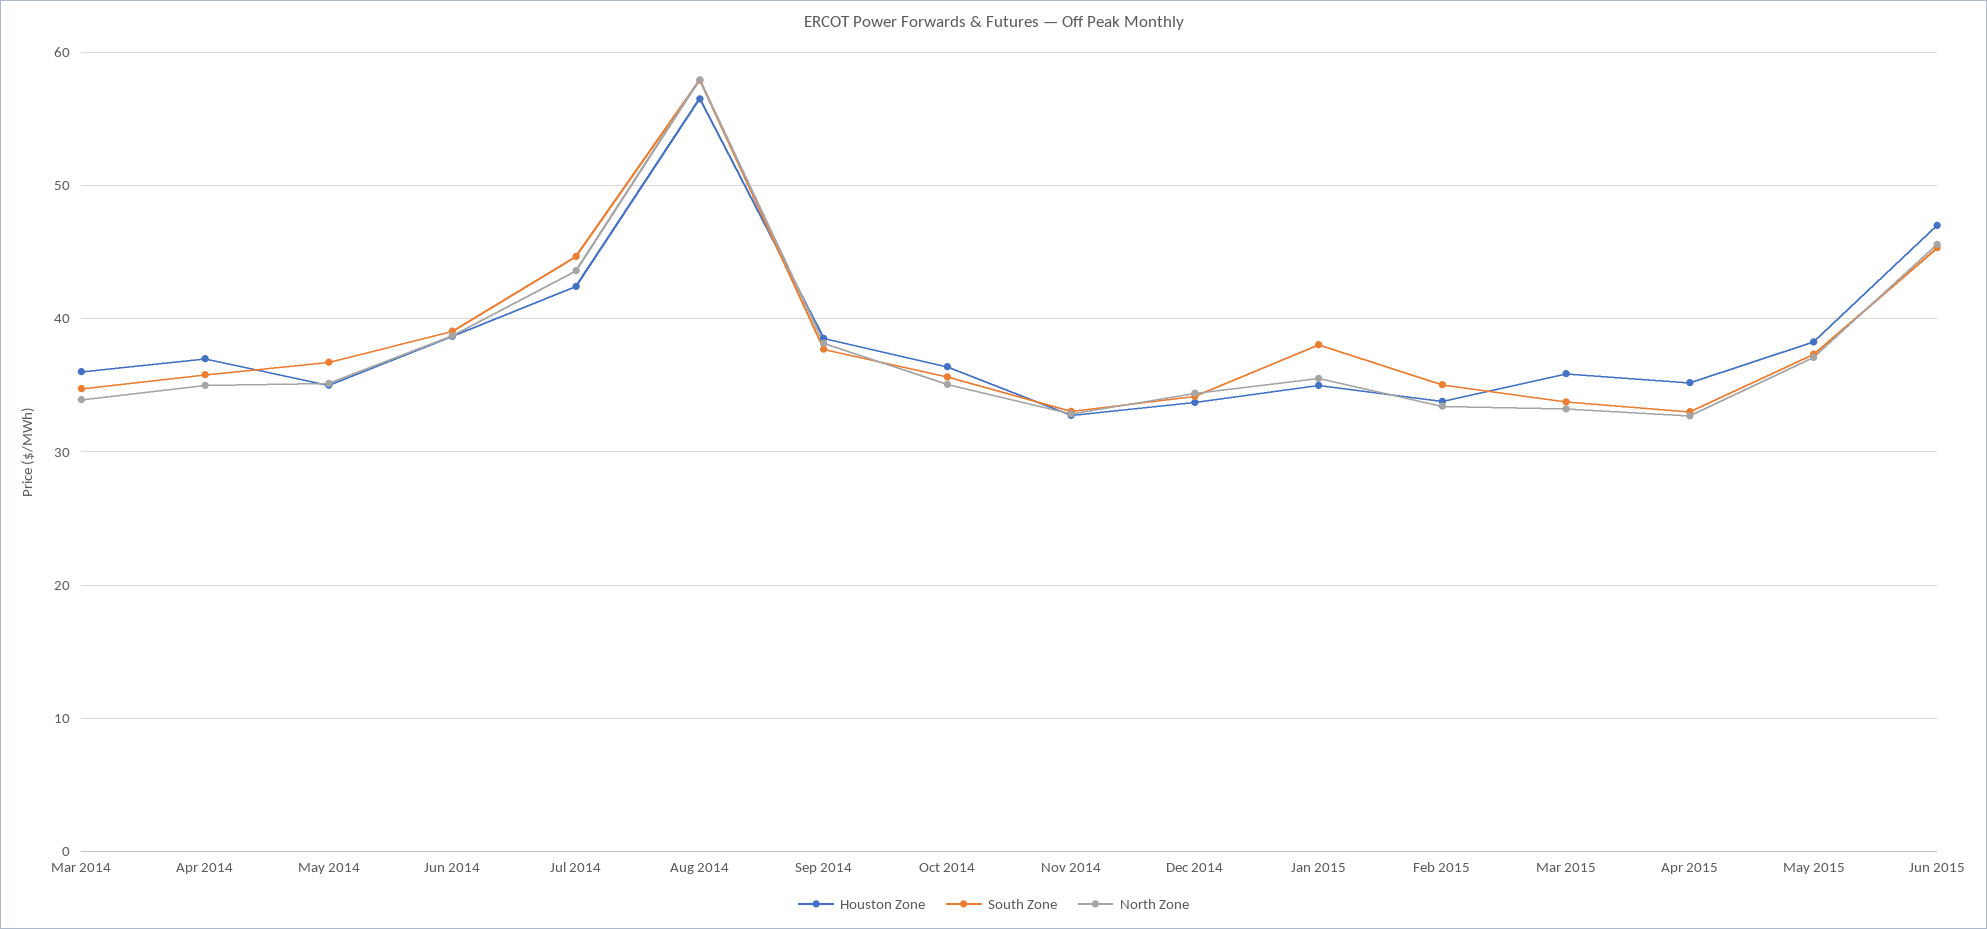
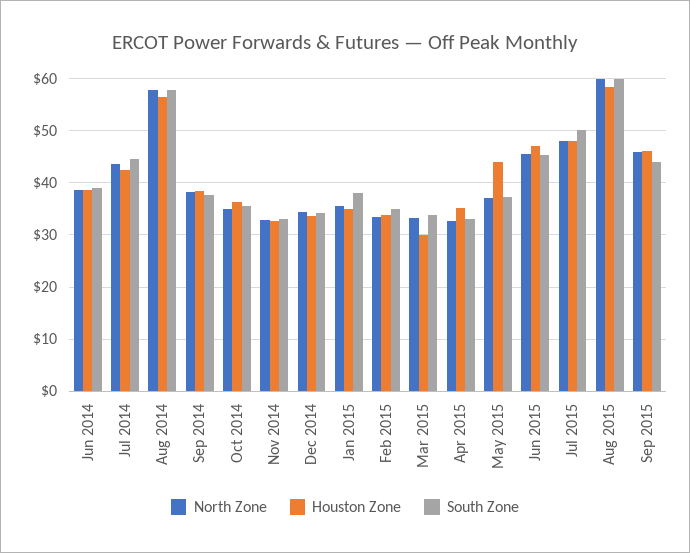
Houston Zone, Mar 2014: 36 -> none
South Zone, Mar 2014: 35 -> none
North Zone, Mar 2014: 34 -> none
Houston Zone, Apr 2014: 37 -> none
South Zone, Apr 2014: 36 -> none
North Zone, Apr 2014: 35 -> none
Houston Zone, May 2014: 35 -> none
South Zone, May 2014: 37 -> none
North Zone, May 2014: 35 -> none
Houston Zone, Mar 2015: 36 -> 30
Houston Zone, May 2015: 38 -> 44
North Zone, Jul 2015: none -> 48
Houston Zone, Jul 2015: none -> 48
South Zone, Jul 2015: none -> 50
North Zone, Aug 2015: none -> 60
Houston Zone, Aug 2015: none -> 58
South Zone, Aug 2015: none -> 60
North Zone, Sep 2015: none -> 46
Houston Zone, Sep 2015: none -> 46
South Zone, Sep 2015: none -> 44

